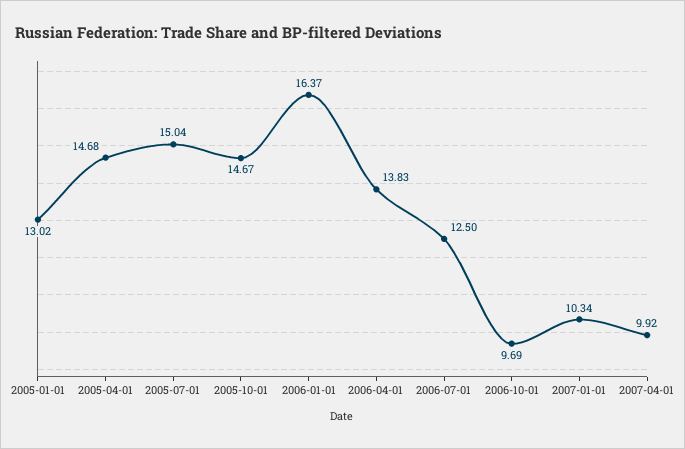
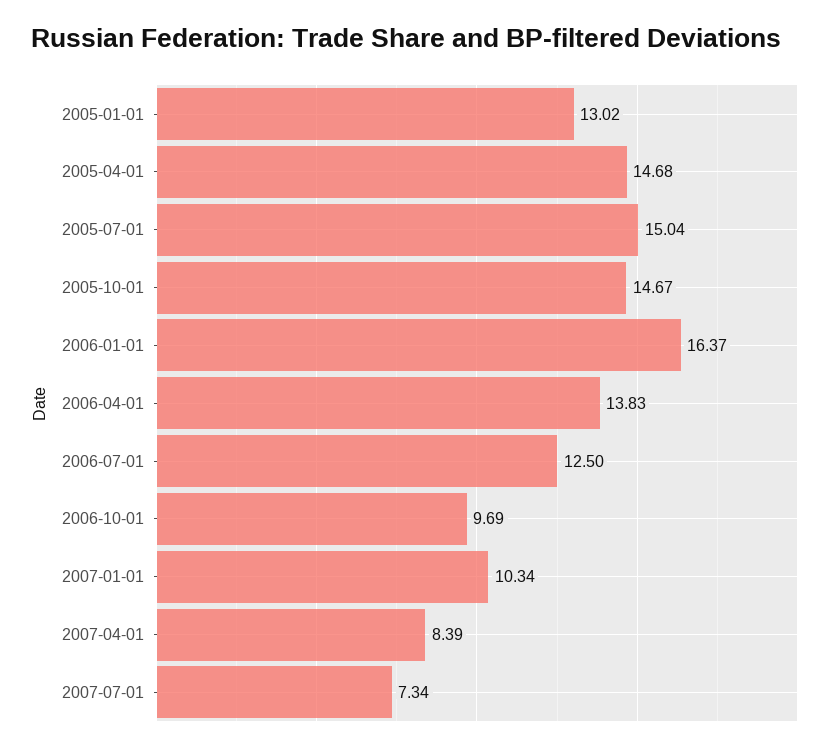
2007-04-01: 9.92 -> 8.39
2007-07-01: none -> 7.34

